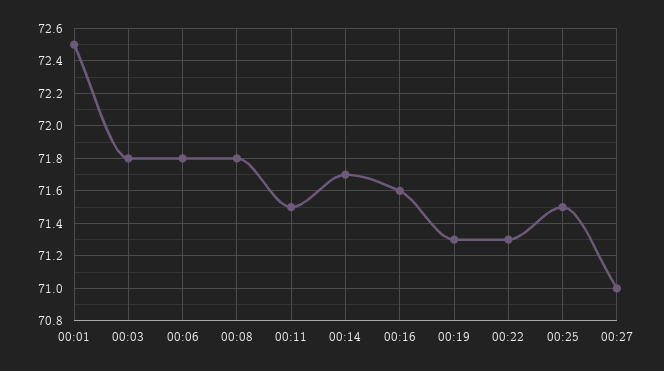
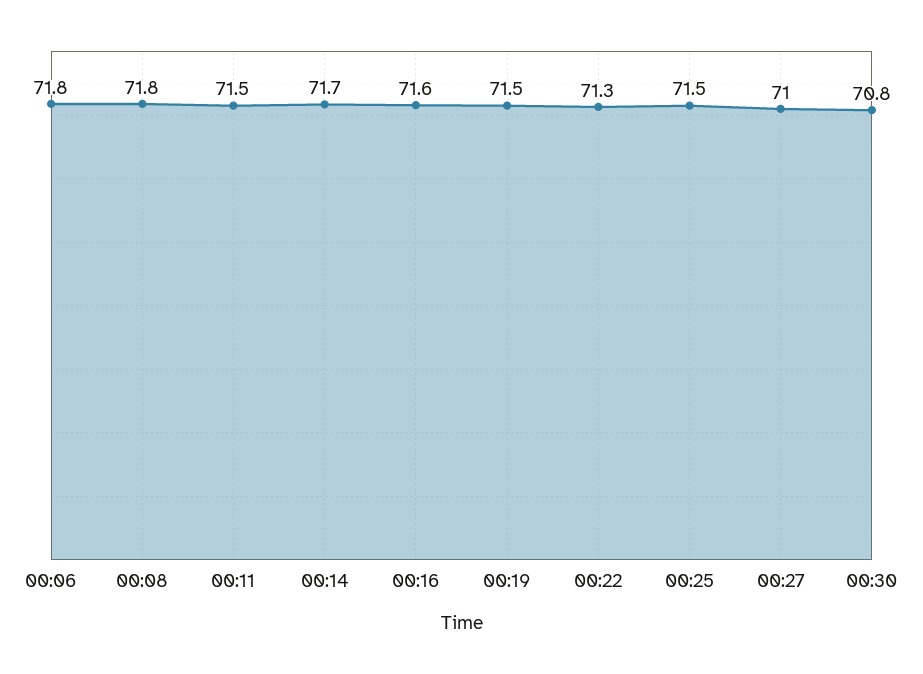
00:01: 72.5 -> none
00:03: 71.8 -> none
00:19: 71.3 -> 71.5
00:30: none -> 70.8

